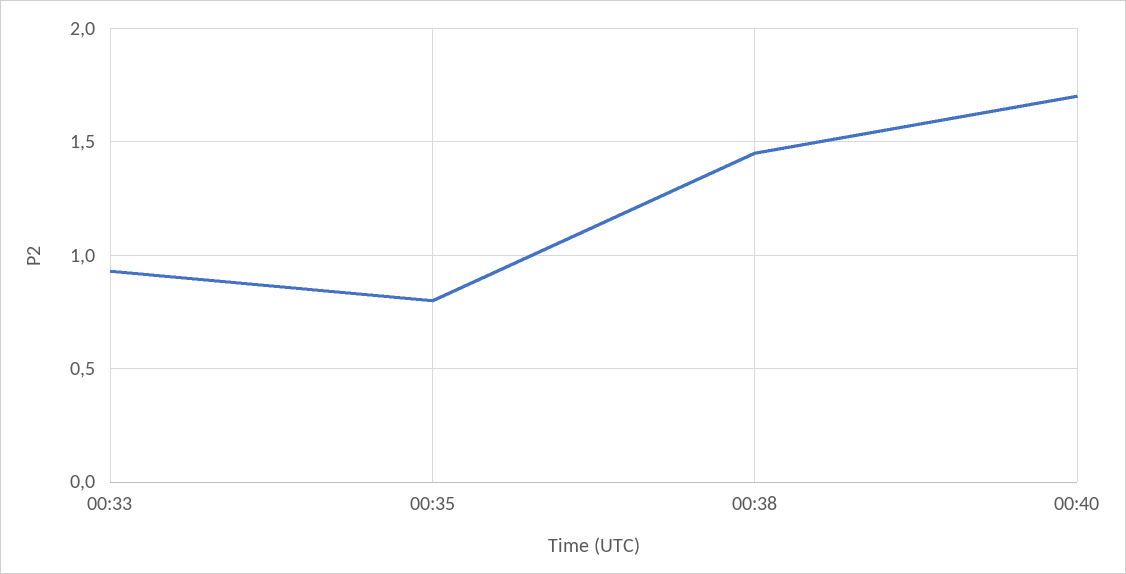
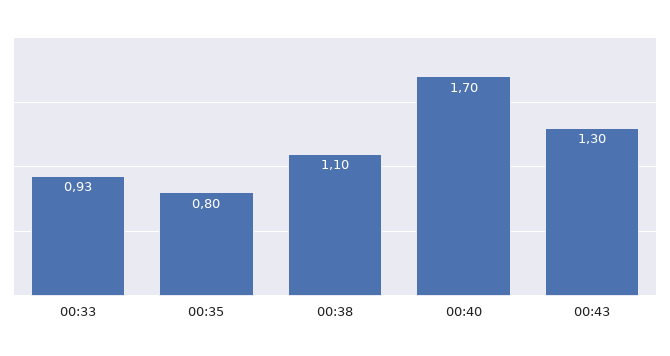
00:38: 1.45 -> 1.1
00:43: none -> 1.3

